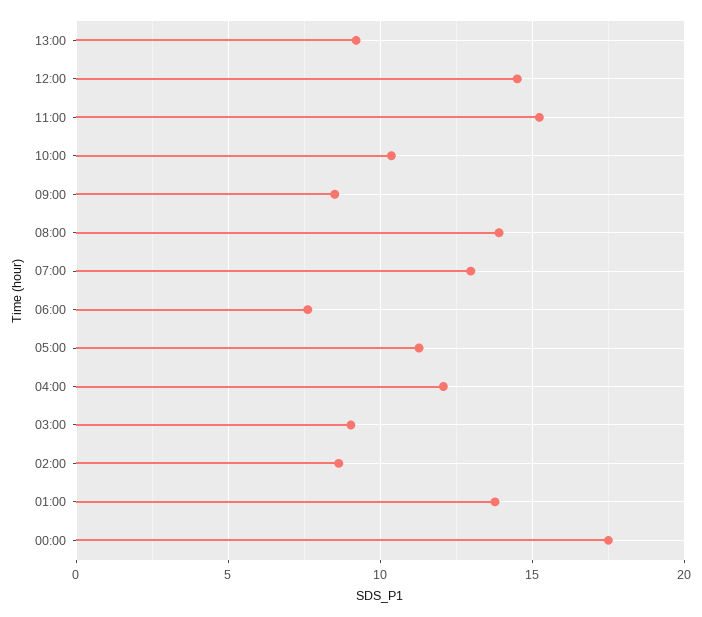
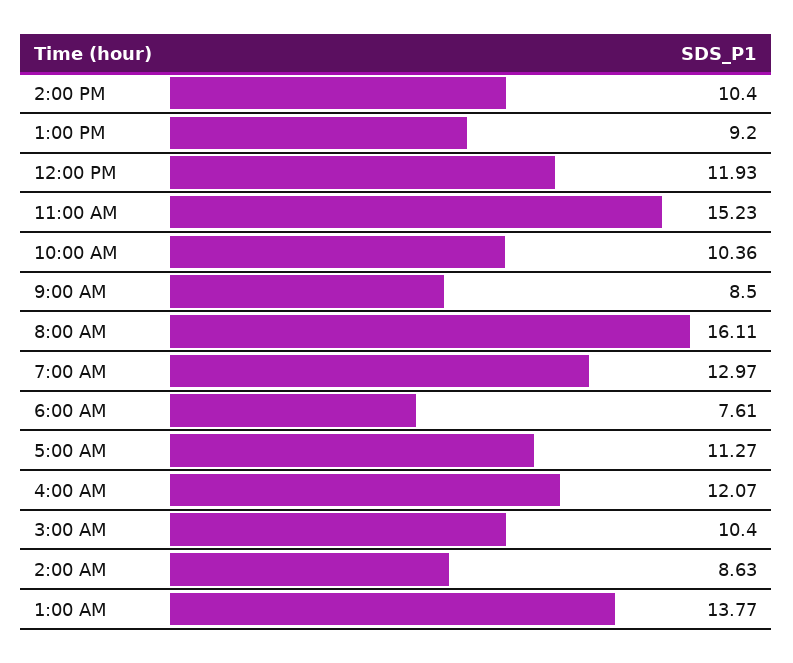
12:00: 14.5 -> 11.93
08:00: 14 -> 16.11
03:00: 9 -> 10.4
00:00: 17.5 -> none
2:00 PM: none -> 10.4

